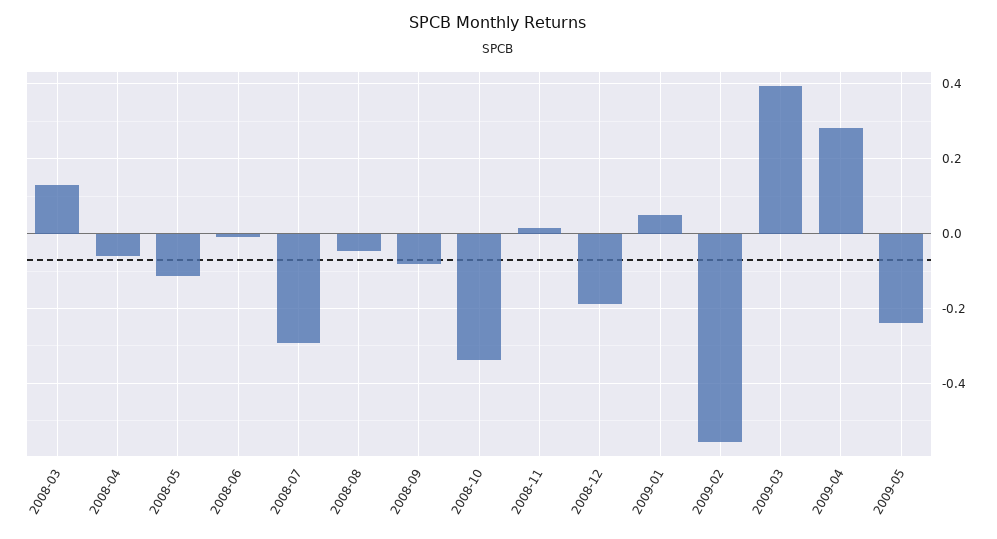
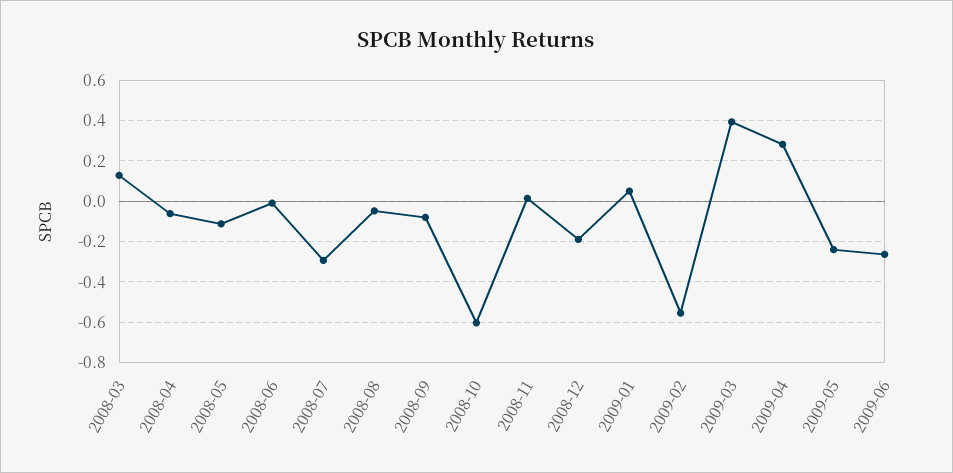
2008-10: -0.34 -> -0.6
2009-06: none -> -0.25

